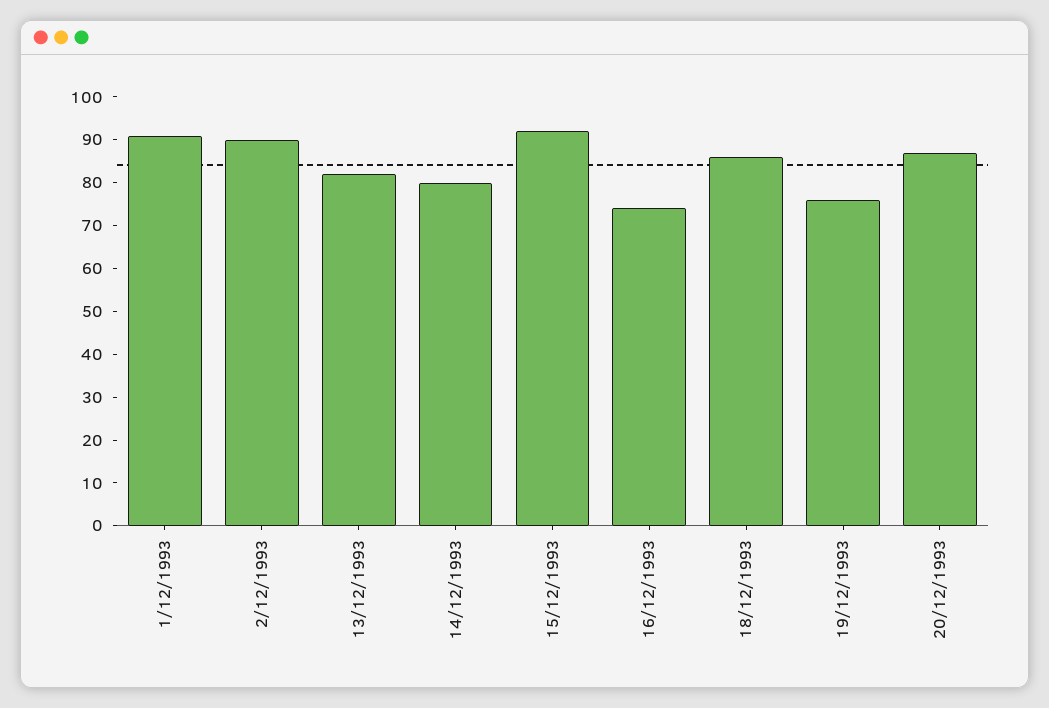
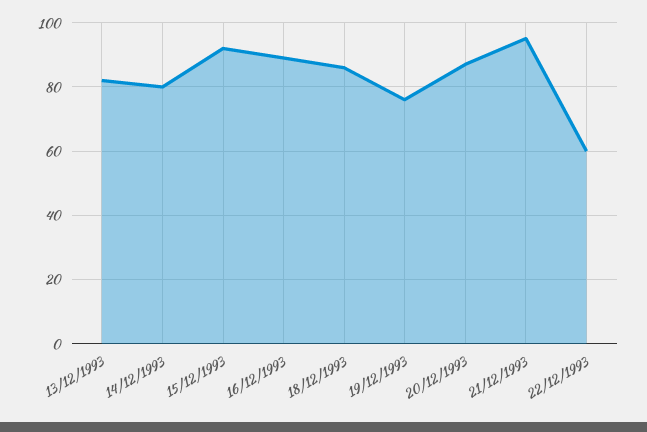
1/12/1993: 90 -> none
2/12/1993: 90 -> none
16/12/1993: 75 -> 90
21/12/1993: none -> 95
22/12/1993: none -> 60

